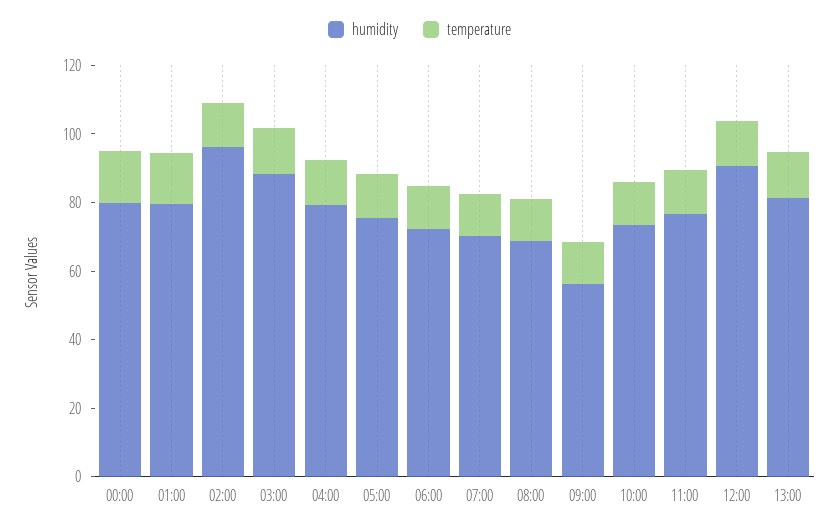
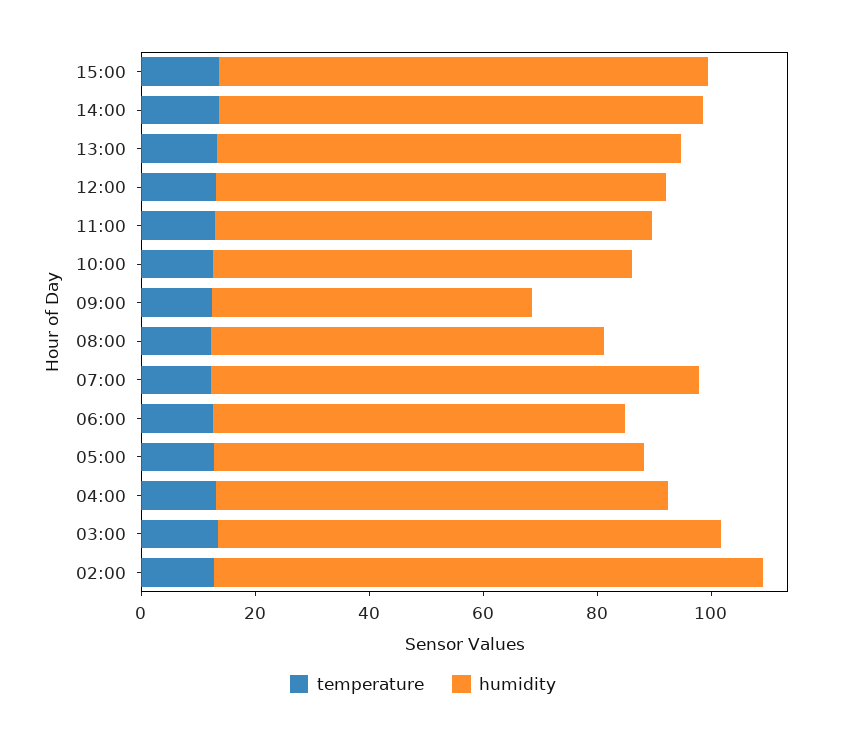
humidity, 00:00: 80 -> none
temperature, 00:00: 15 -> none
humidity, 01:00: 80 -> none
temperature, 01:00: 15 -> none
humidity, 07:00: 70 -> 85
humidity, 12:00: 90 -> 80
temperature, 15:00: none -> 15
humidity, 15:00: none -> 85
temperature, 14:00: none -> 15
humidity, 14:00: none -> 85

